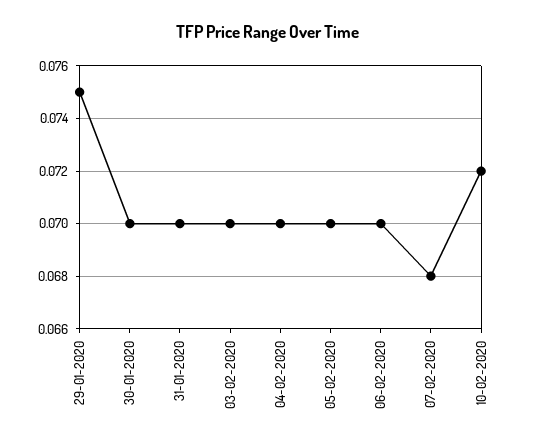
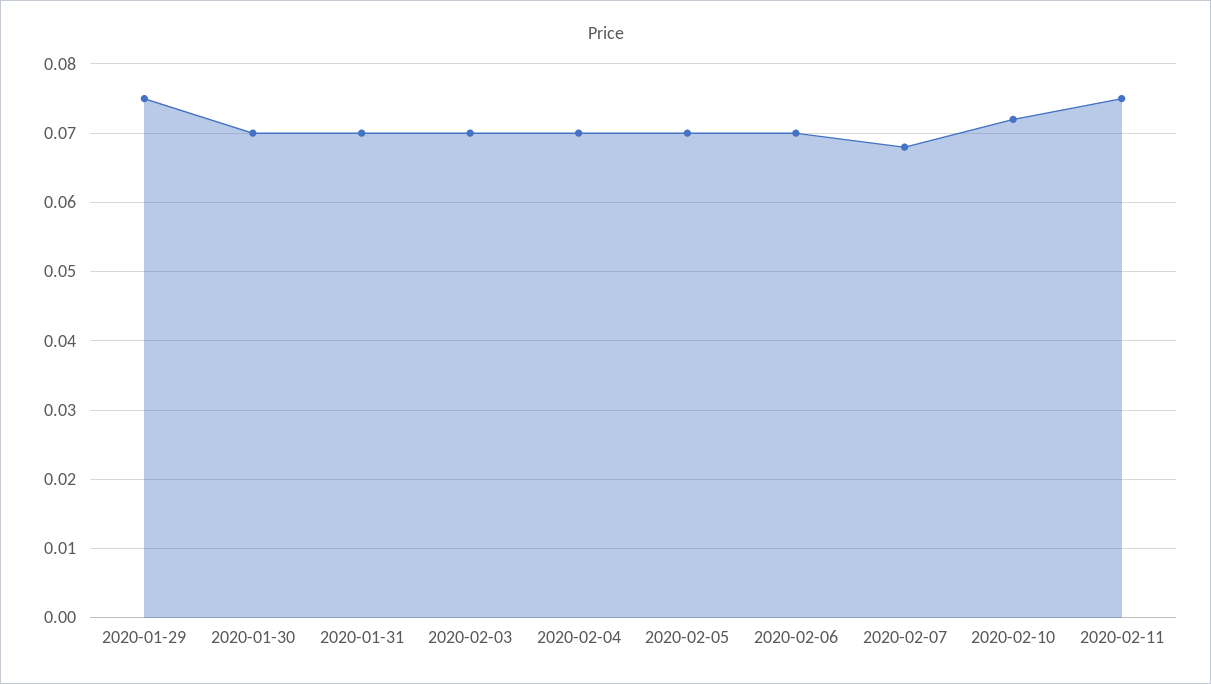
2020-02-11: none -> 0.075

